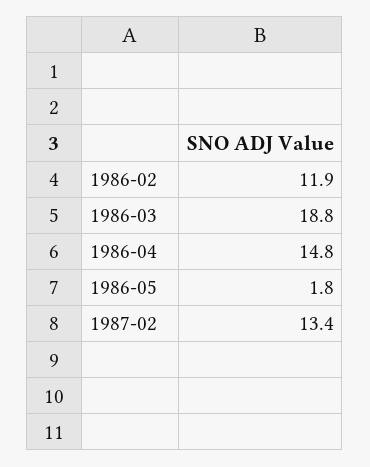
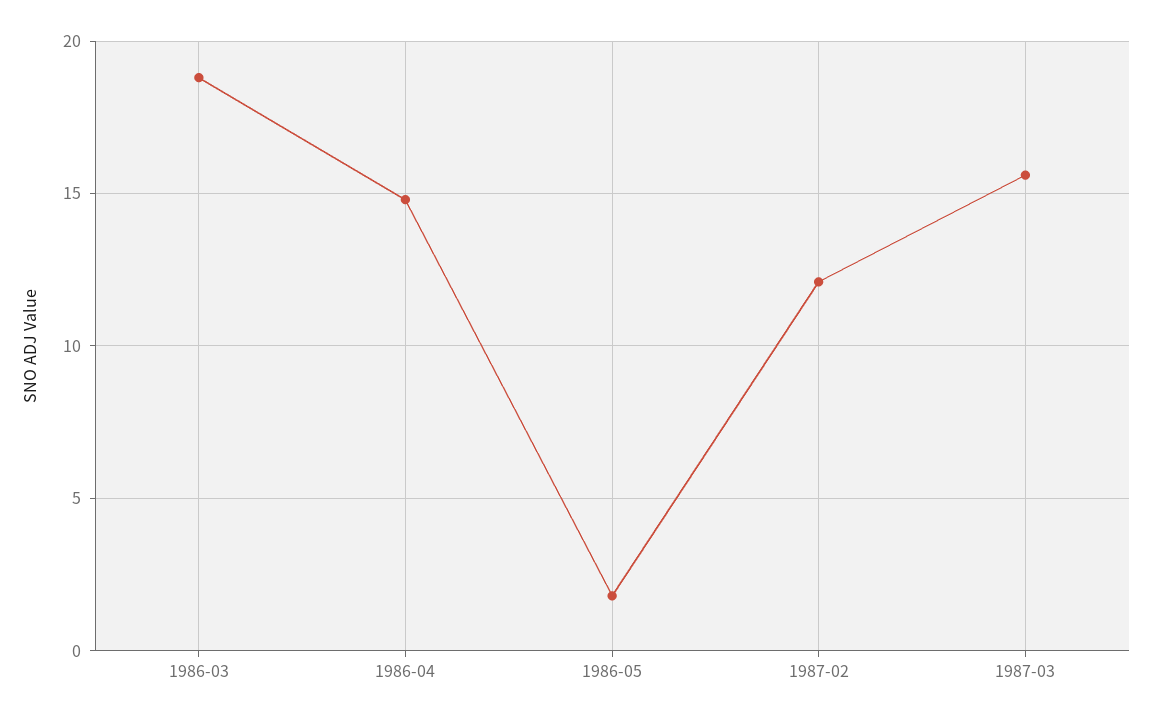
1986-02: 11.9 -> none
1987-02: 13.4 -> 12
1987-03: none -> 15.5

